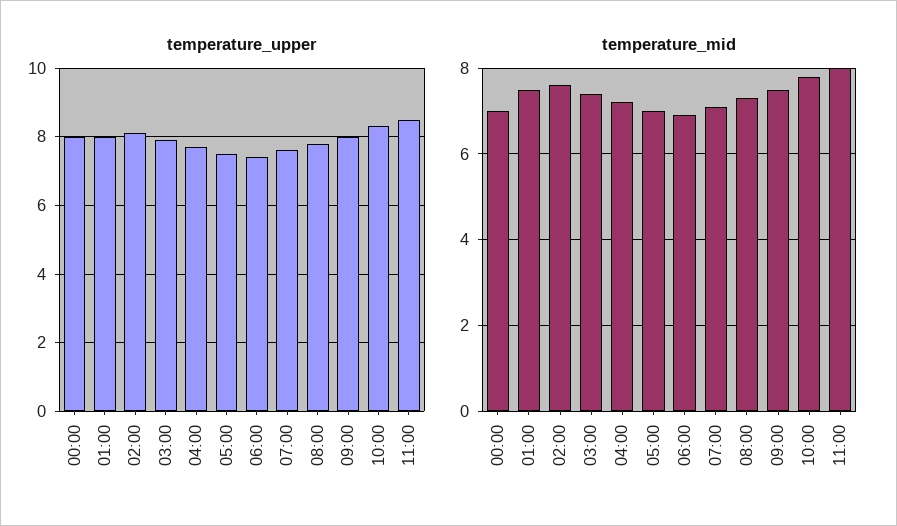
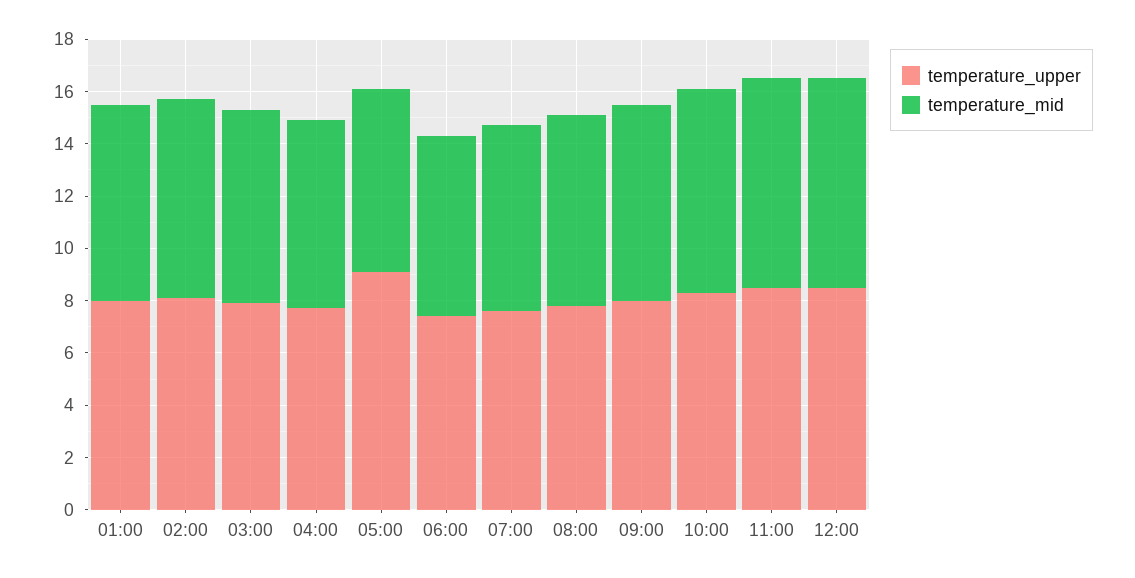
temperature_upper, 00:00: 8 -> none
temperature_upper, 05:00: 7.5 -> 9
temperature_mid, 00:00: 7 -> none
temperature_upper, 12:00: none -> 8.5
temperature_mid, 12:00: none -> 8

